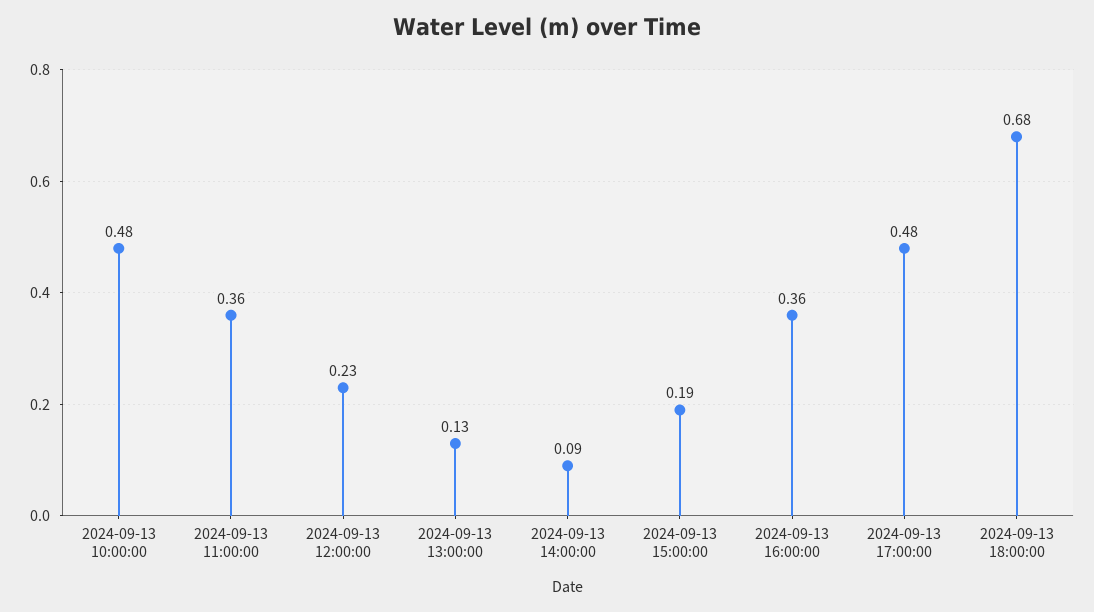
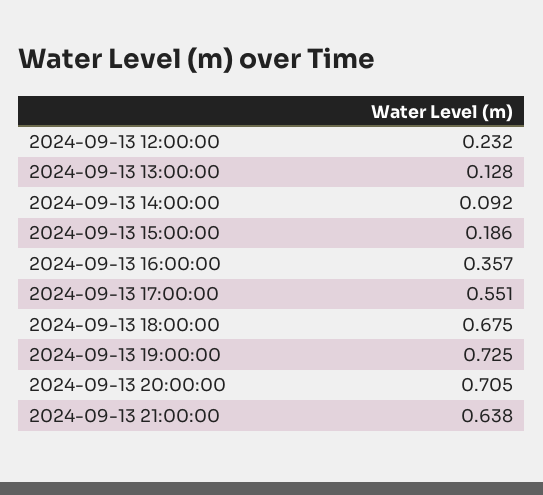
2024-09-13 10:00:00: 0.48 -> none
2024-09-13 11:00:00: 0.36 -> none
2024-09-13 17:00:00: 0.48 -> 0.551
2024-09-13 19:00:00: none -> 0.725
2024-09-13 20:00:00: none -> 0.705
2024-09-13 21:00:00: none -> 0.638

